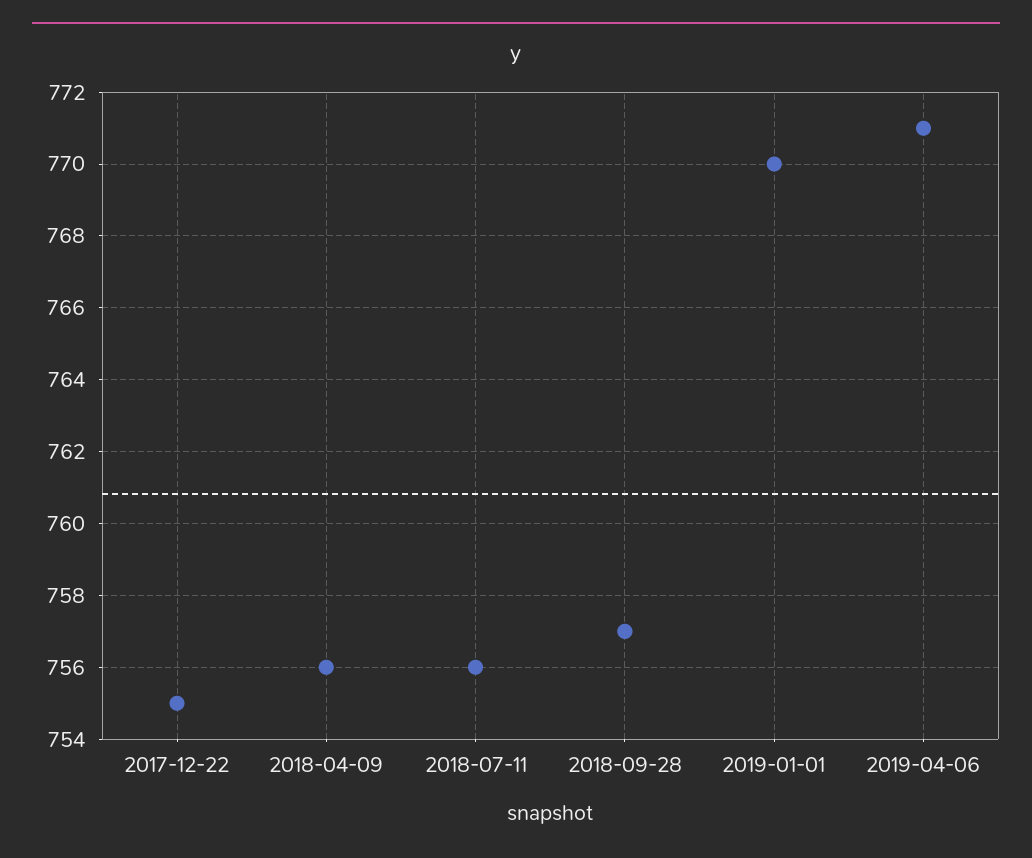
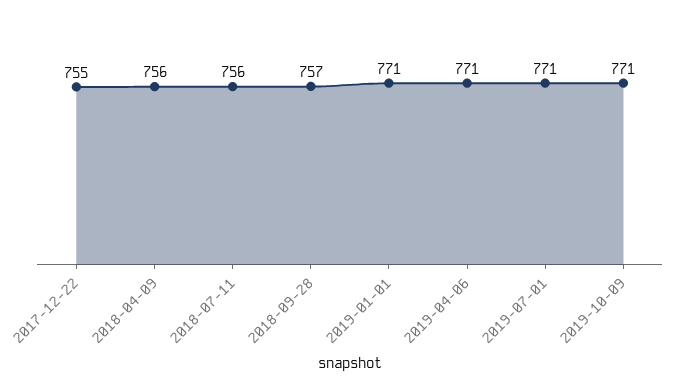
2019-01-01: 770 -> 771
2019-07-01: none -> 771
2019-10-09: none -> 771

